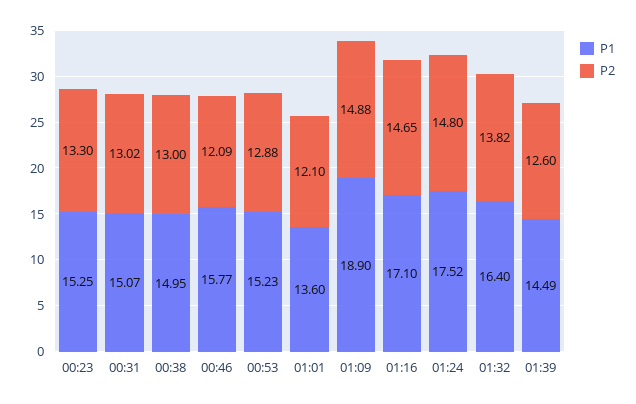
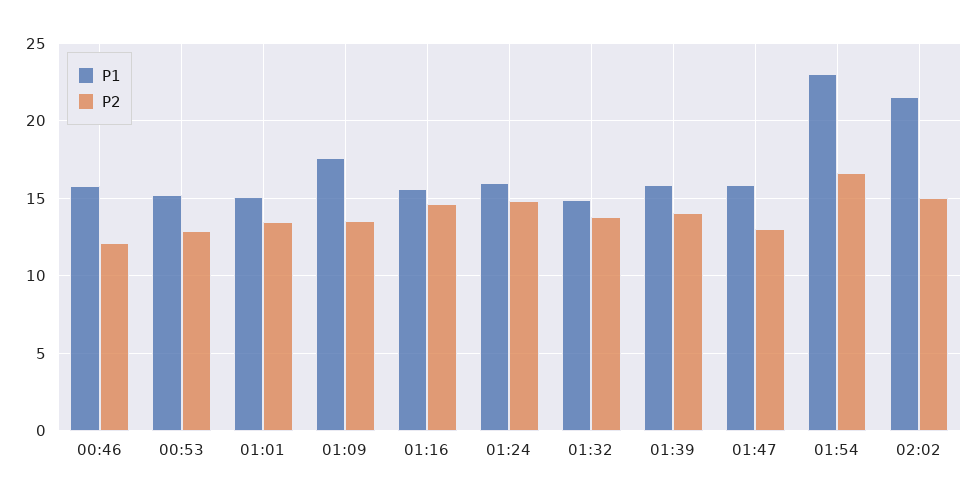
P1, 00:23: 15.25 -> none
P2, 00:23: 13.3 -> none
P1, 00:31: 15.07 -> none
P2, 00:31: 13.02 -> none
P1, 00:38: 14.95 -> none
P2, 00:38: 13 -> none
P1, 01:01: 13.6 -> 15
P2, 01:01: 12.1 -> 13.5
P1, 01:09: 18.9 -> 17.5
P2, 01:09: 14.88 -> 13.5
P1, 01:16: 17.1 -> 15.5
P1, 01:24: 17.52 -> 16
P1, 01:32: 16.4 -> 15
P1, 01:39: 14.49 -> 16
P2, 01:39: 12.6 -> 14
P1, 01:47: none -> 16
P2, 01:47: none -> 13
P1, 01:54: none -> 23
P2, 01:54: none -> 16.5
P1, 02:02: none -> 21.5
P2, 02:02: none -> 15

